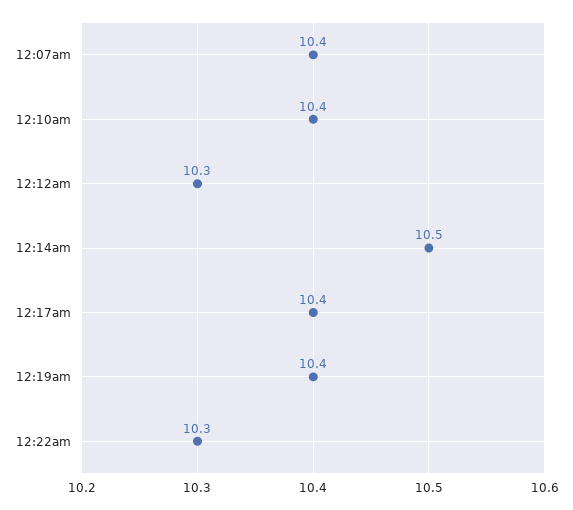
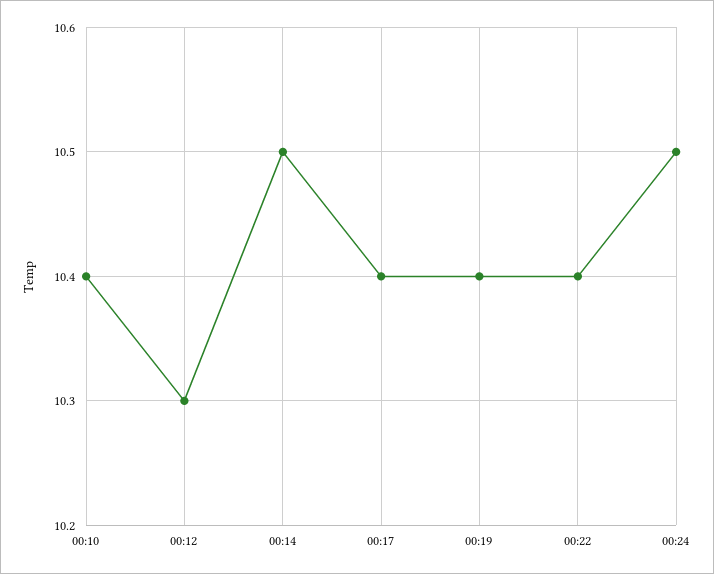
12:07am: 10.4 -> none
12:22am: 10.3 -> 10.4
00:24: none -> 10.5

